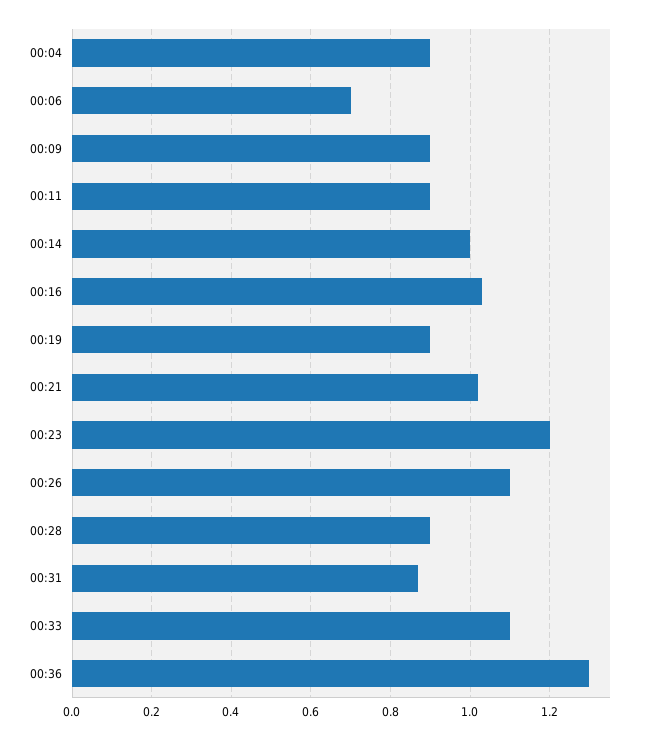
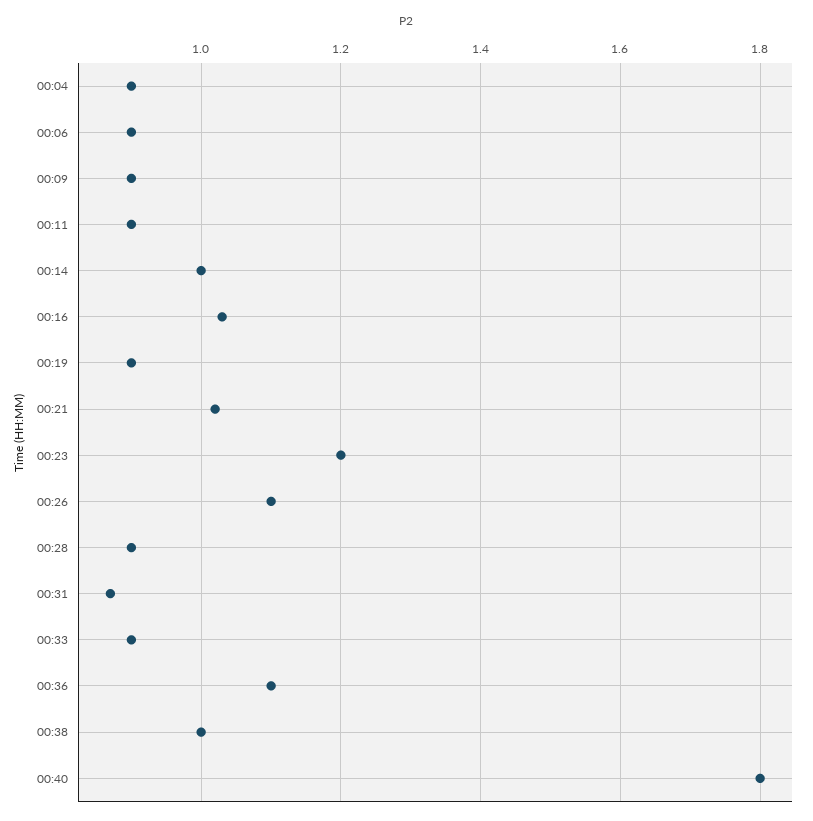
00:06: 0.7 -> 0.9
00:33: 1.1 -> 0.9
00:36: 1.3 -> 1.1
00:38: none -> 1
00:40: none -> 1.8

